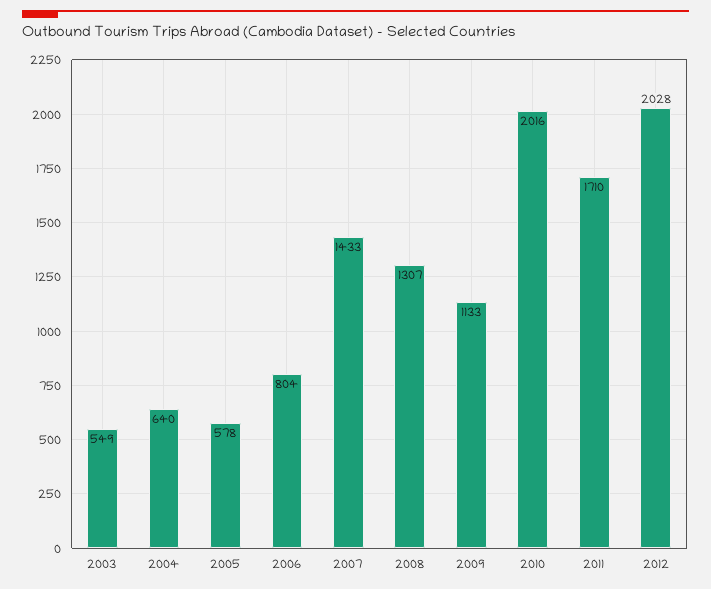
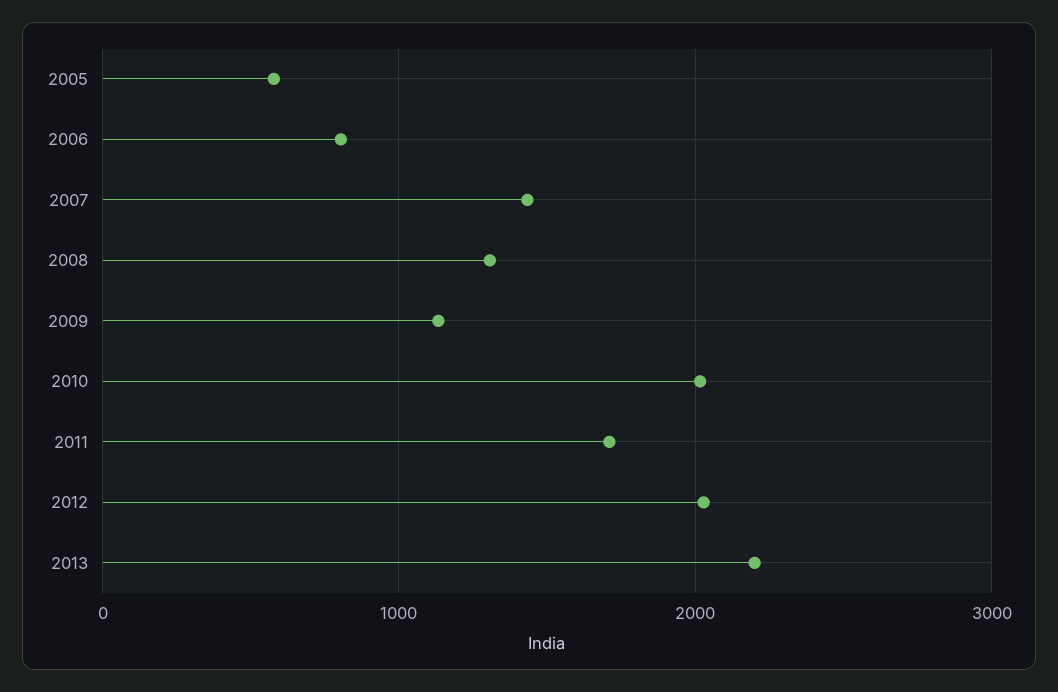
2003: 549 -> none
2004: 640 -> none
2013: none -> 2200

